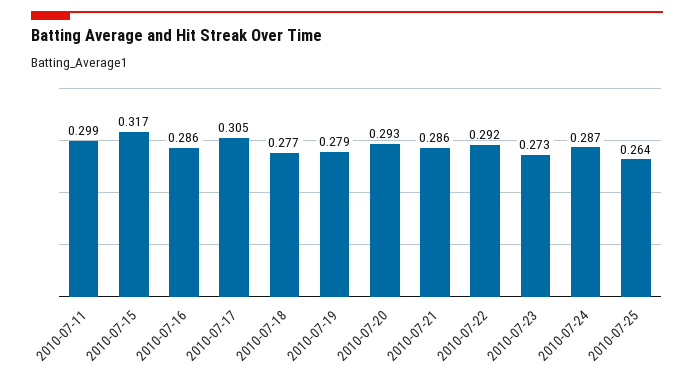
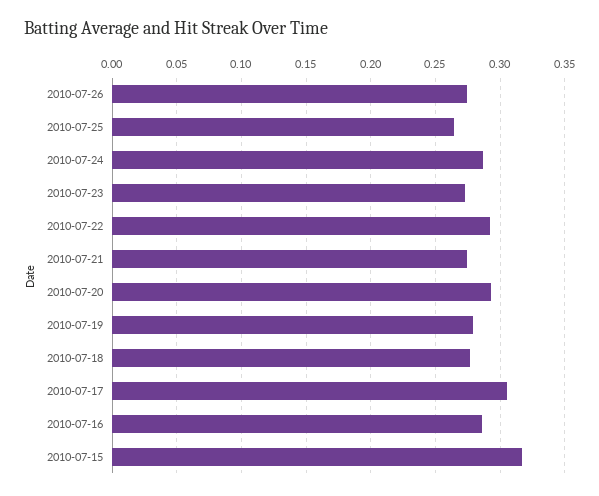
2010-07-11: 0.299 -> none
2010-07-21: 0.286 -> 0.275
2010-07-26: none -> 0.275

